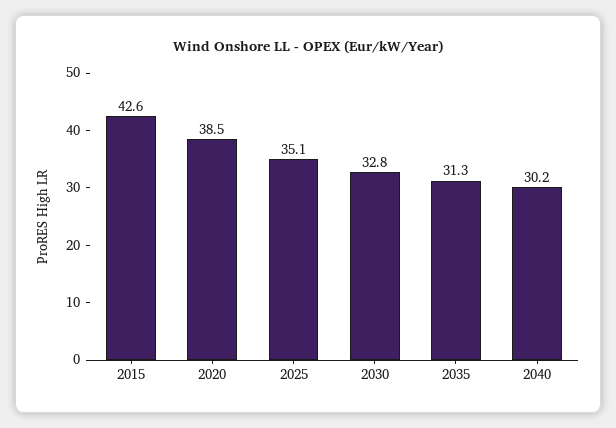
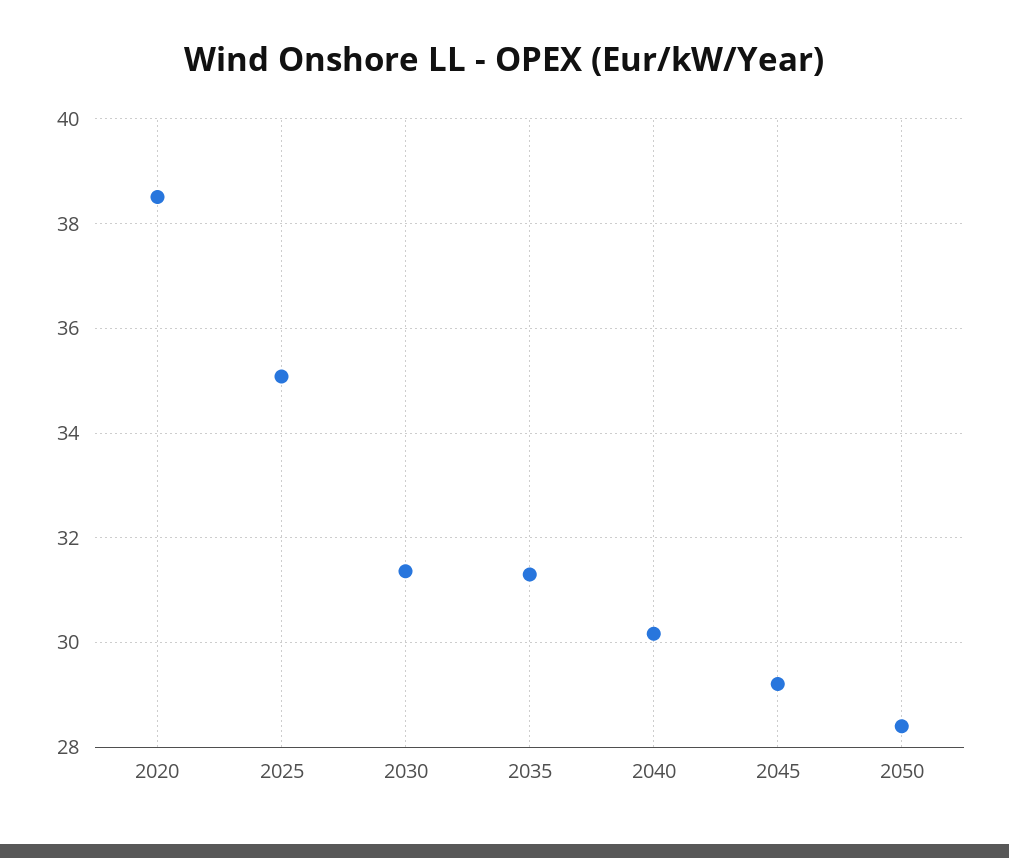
2015: 42.6 -> none
2030: 32.8 -> 31.4
2045: none -> 29.2
2050: none -> 28.4

